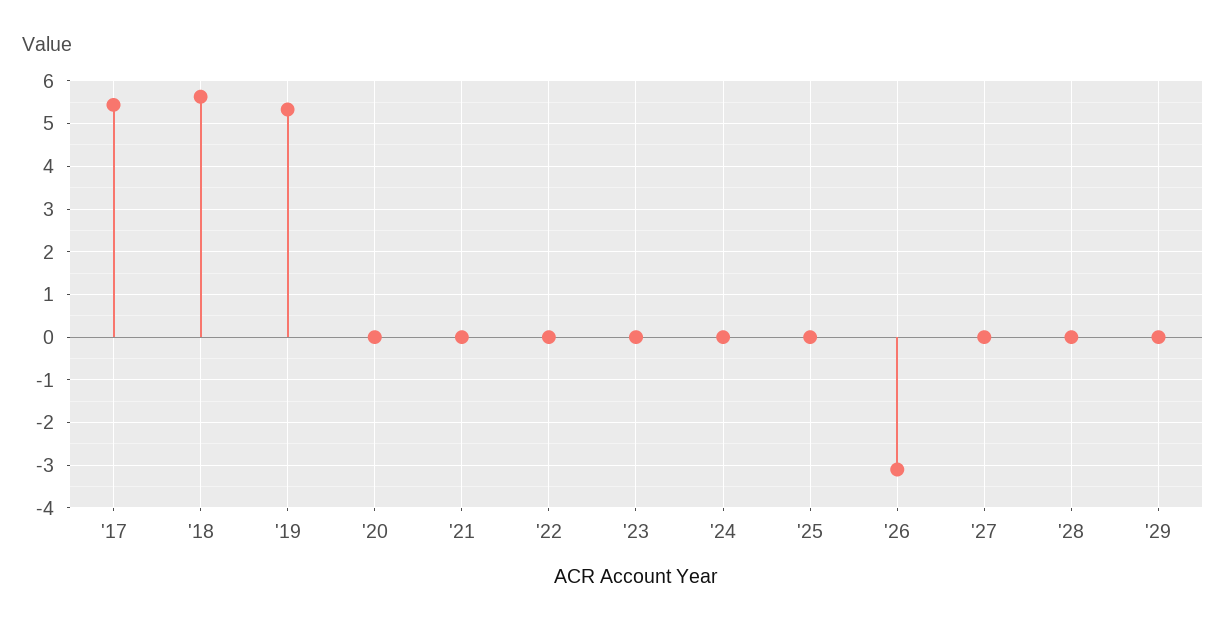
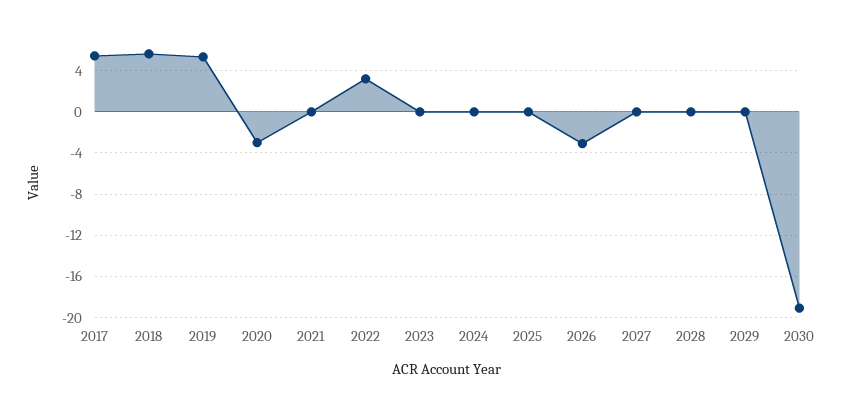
'20: 0 -> -3
'22: 0 -> 3
2030: none -> -19

